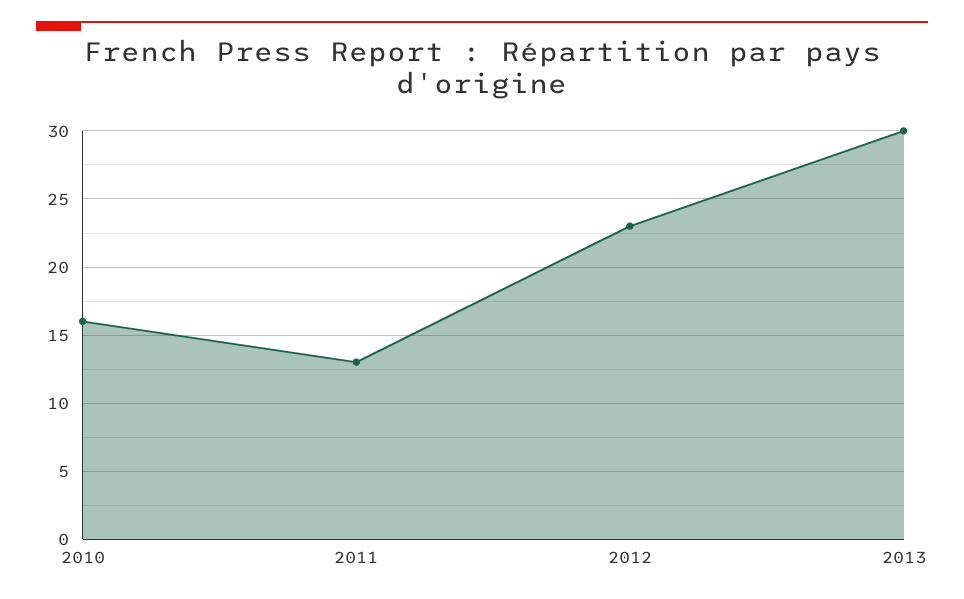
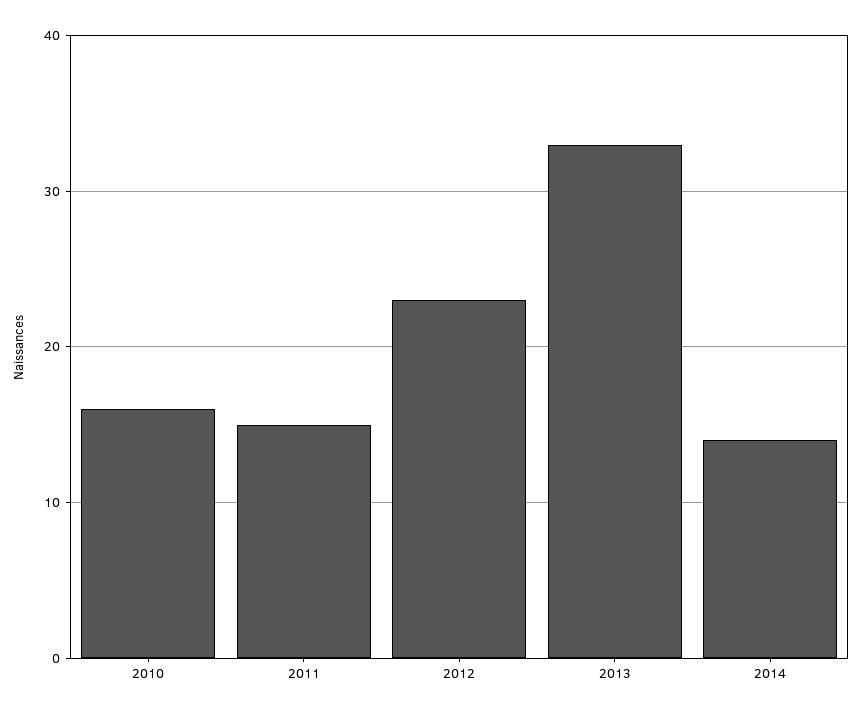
2011: 13 -> 15
2013: 30 -> 33
2014: none -> 14

